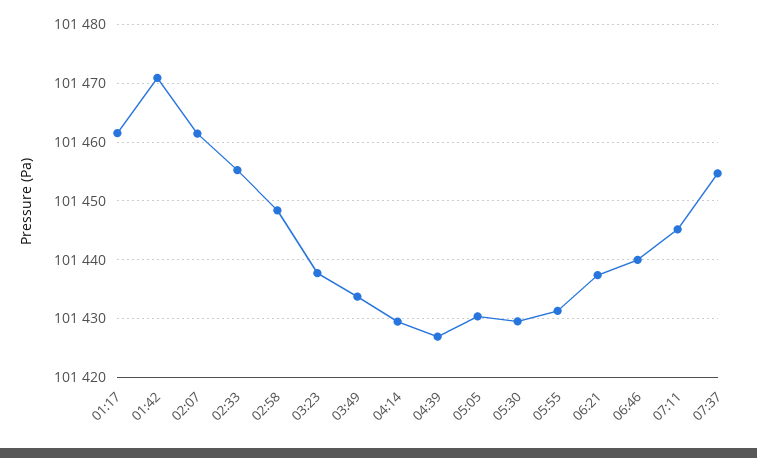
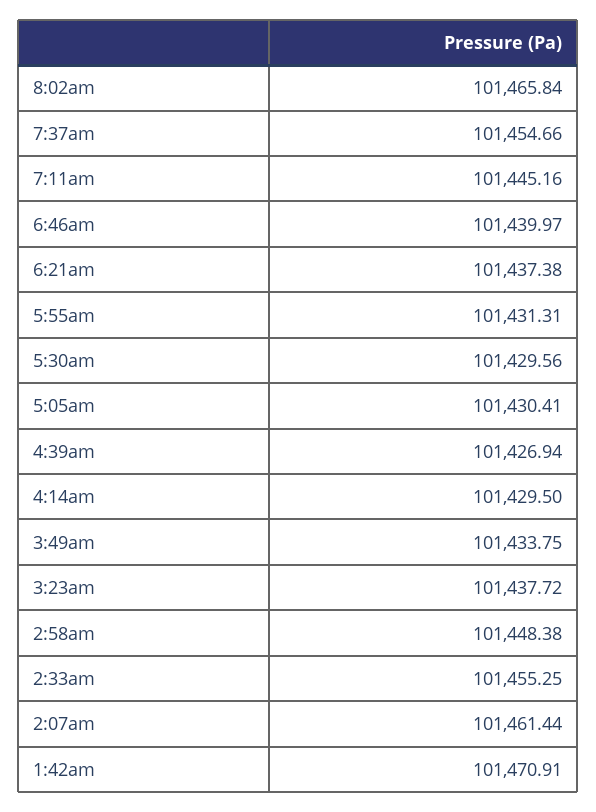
01:17: 101462 -> none
8:02am: none -> 101465.84

